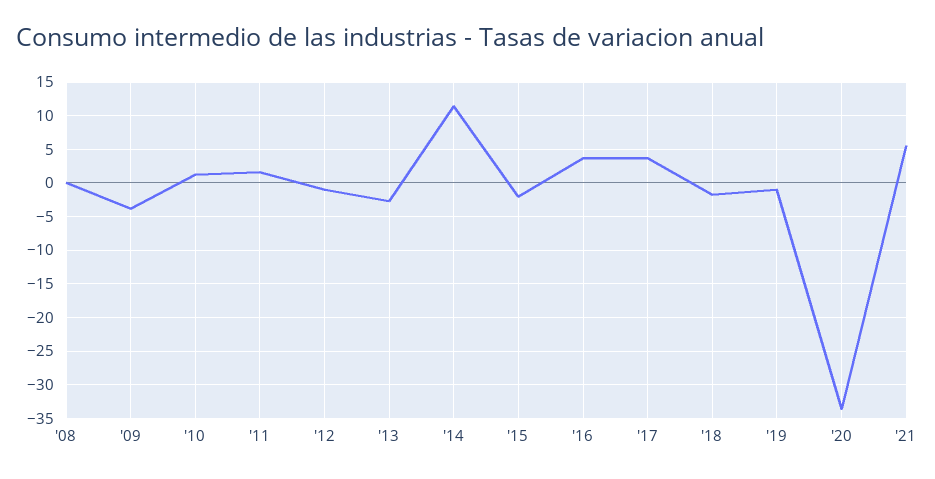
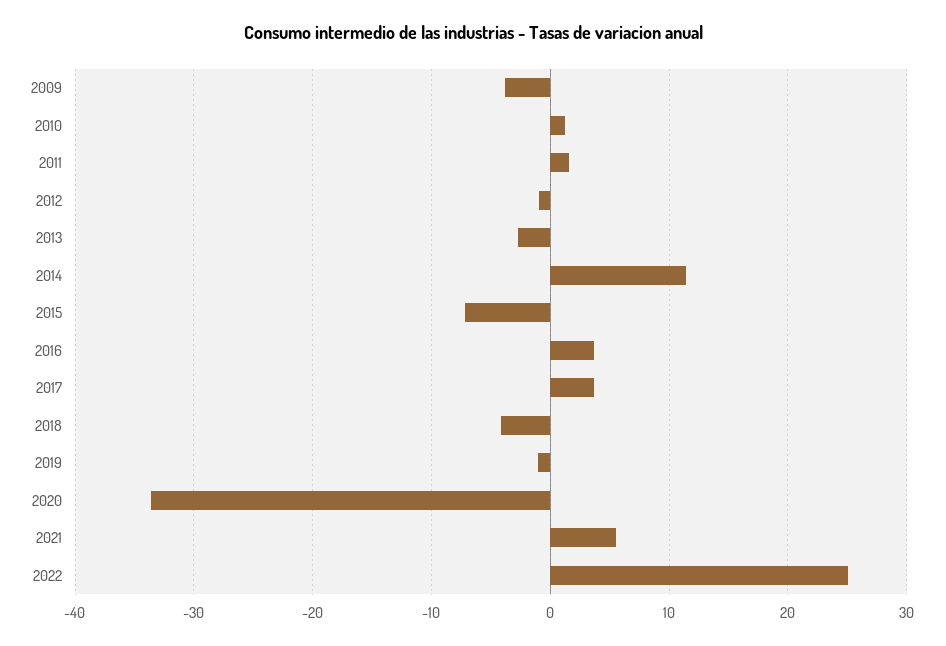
'08: 0 -> none
'15: -2 -> -7
'18: -2 -> -4
2022: none -> 25

